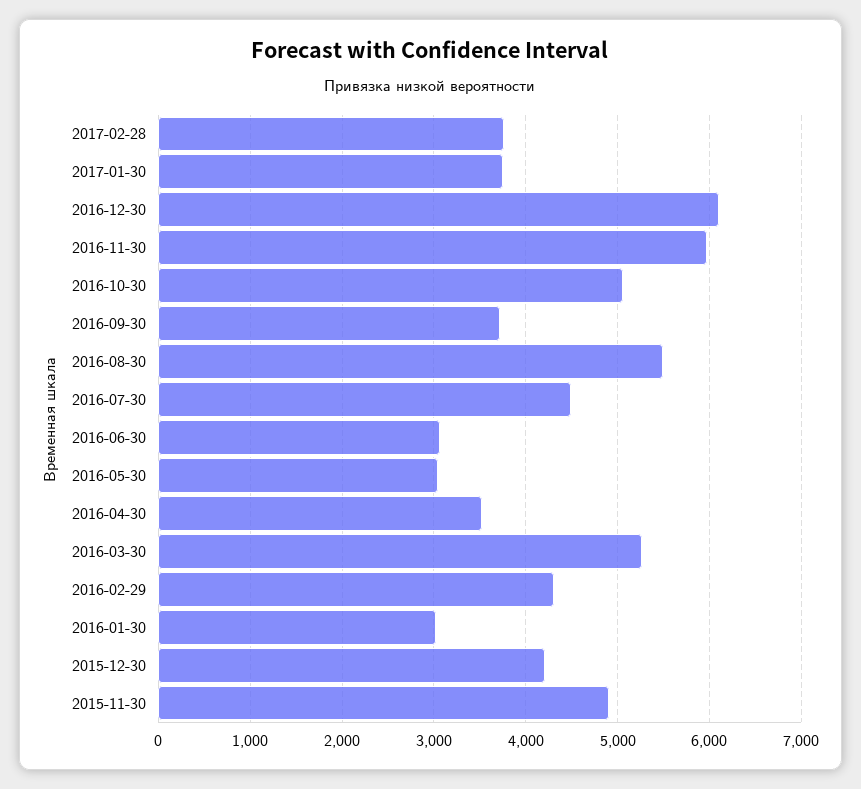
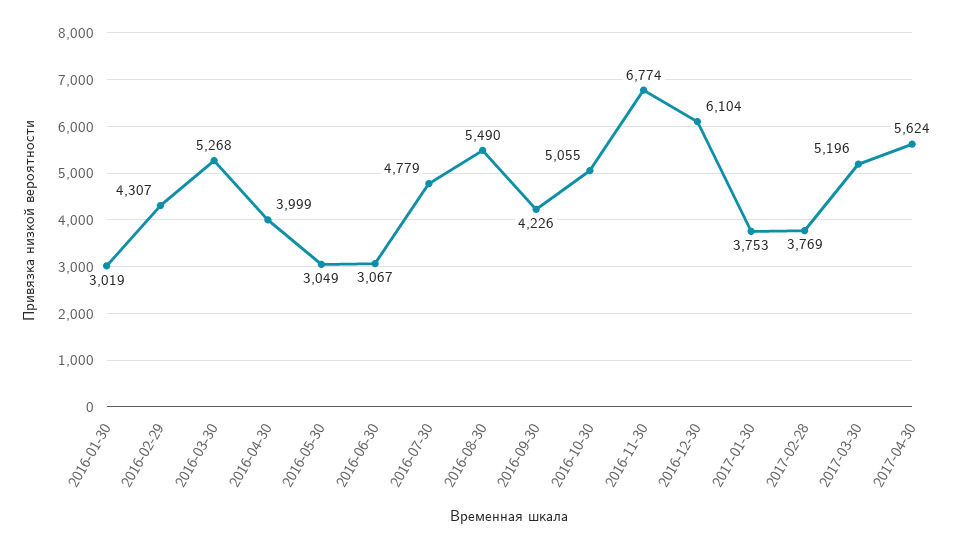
2016-11-30: 6000 -> 6774
2016-09-30: 3700 -> 4226
2016-07-30: 4500 -> 4779
2016-04-30: 3500 -> 3999
2015-12-30: 4200 -> none
2015-11-30: 4900 -> none
2017-03-30: none -> 5196
2017-04-30: none -> 5624

